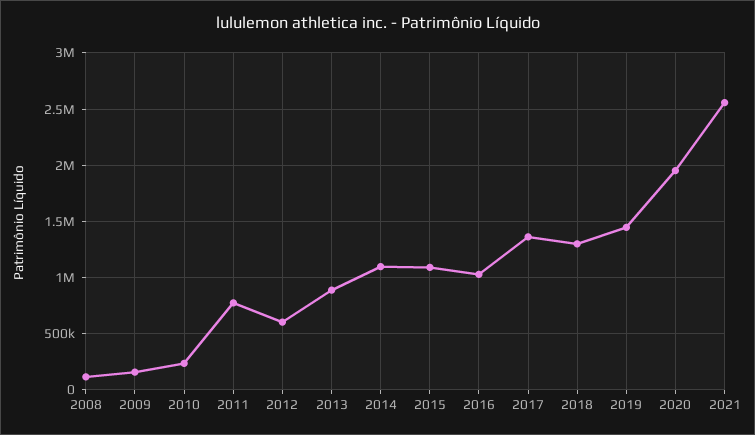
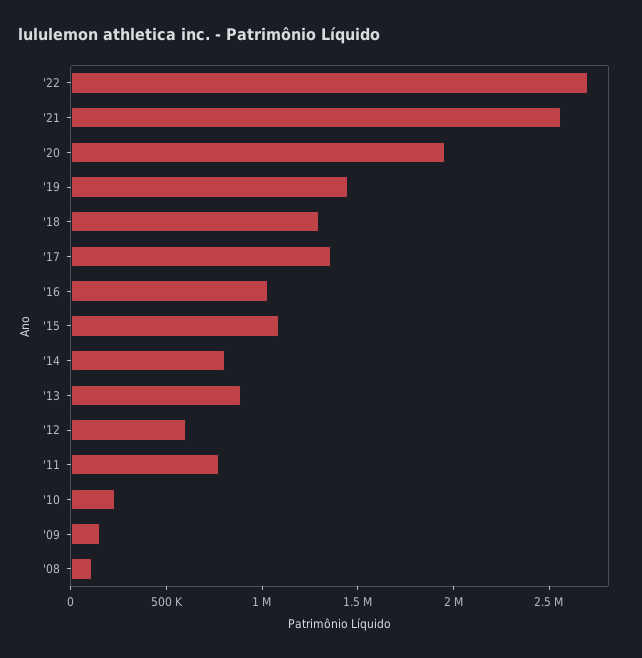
2014: 1100000 -> 800000
'22: none -> 2700000

